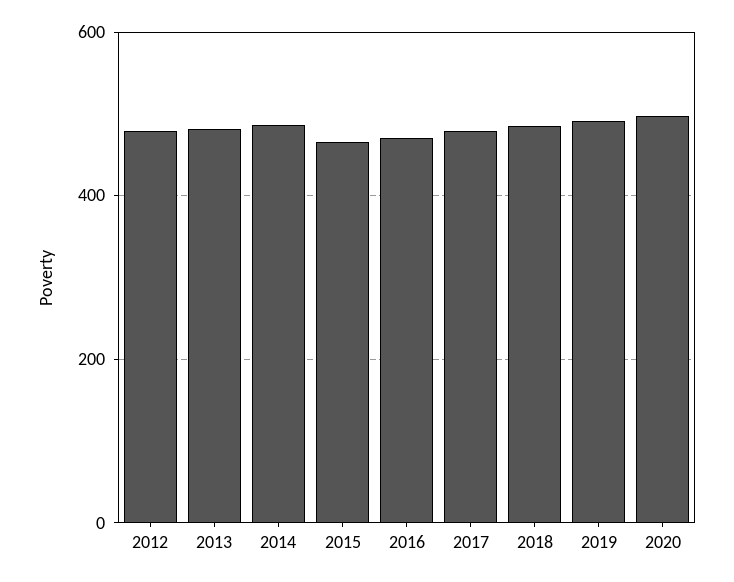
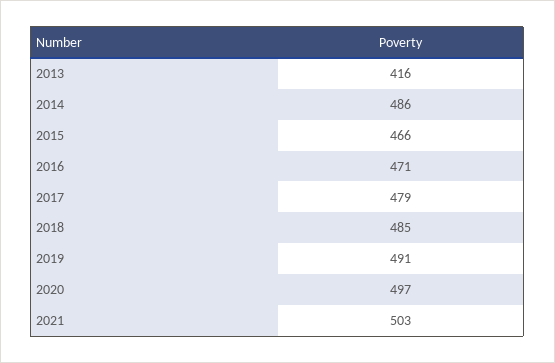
2012: 480 -> none
2013: 480 -> 416
2021: none -> 503

